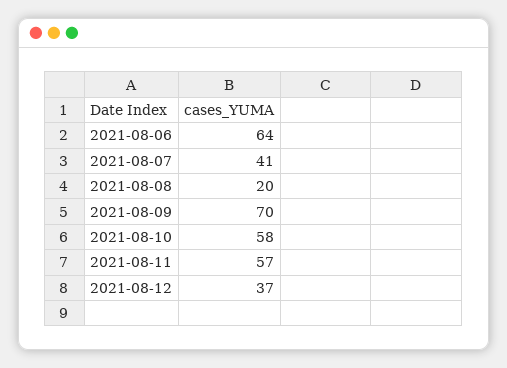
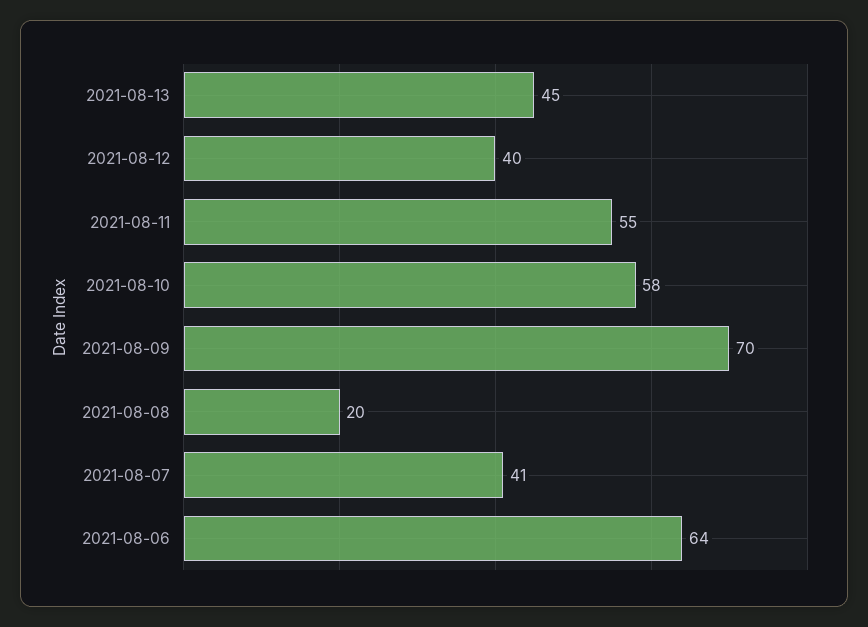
2021-08-11: 57 -> 55
2021-08-12: 37 -> 40
2021-08-13: none -> 45

